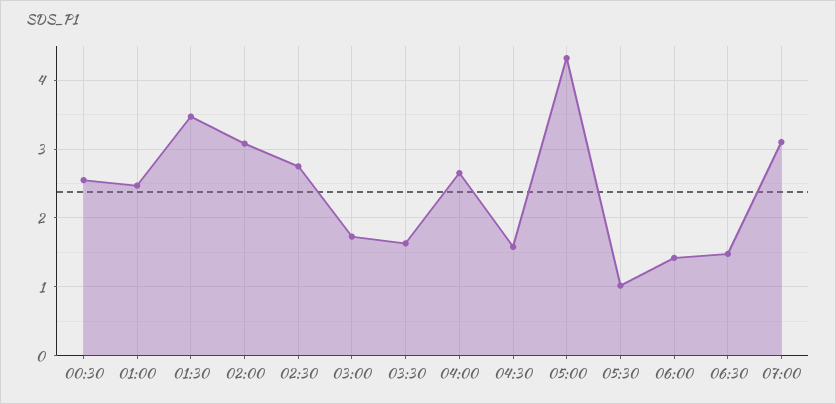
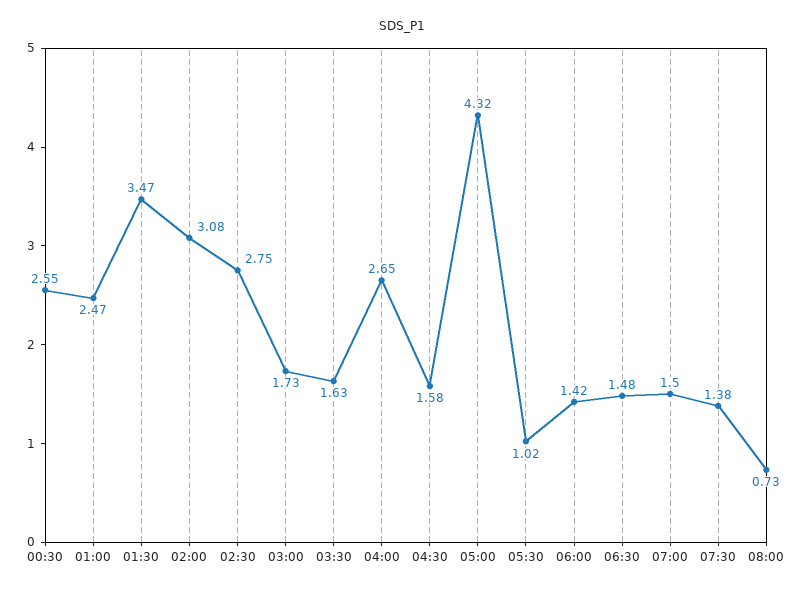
07:00: 3.1 -> 1.5
07:30: none -> 1.38
08:00: none -> 0.73

